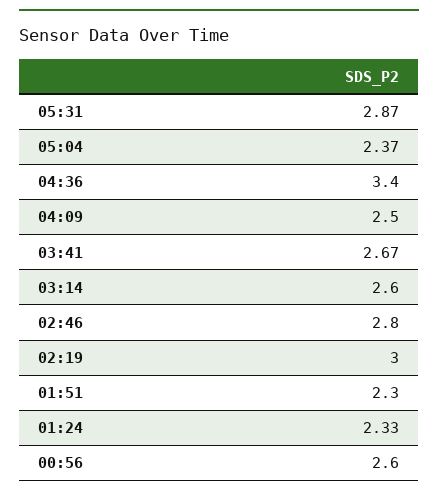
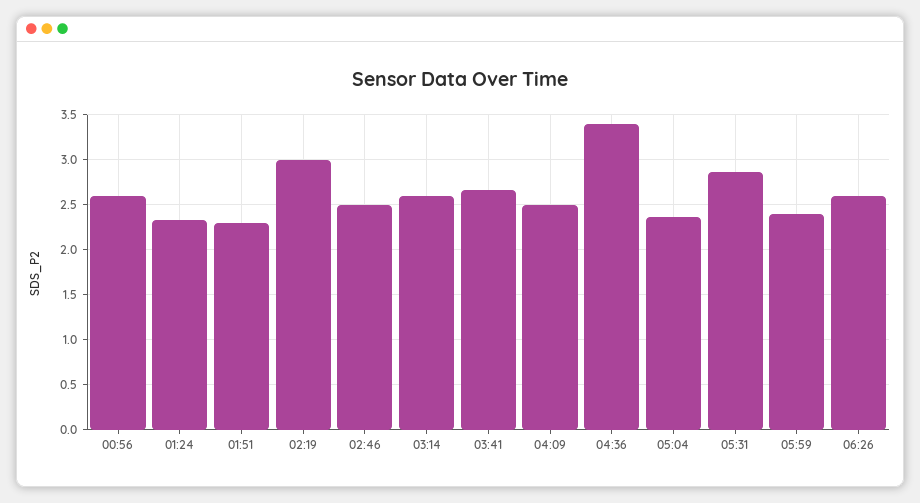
02:46: 2.8 -> 2.5
05:59: none -> 2.4
06:26: none -> 2.6

